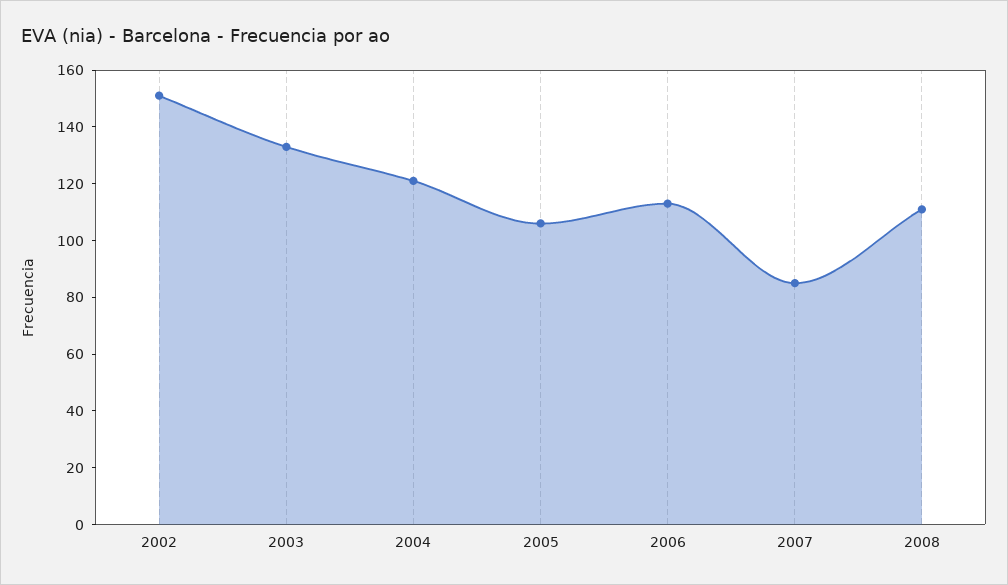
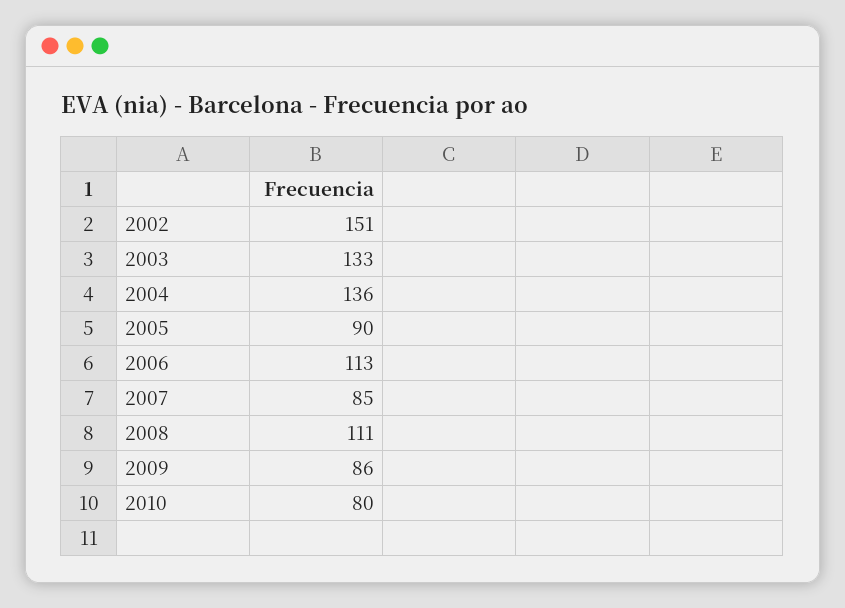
2004: 120 -> 136
2005: 105 -> 90
2009: none -> 86
2010: none -> 80

